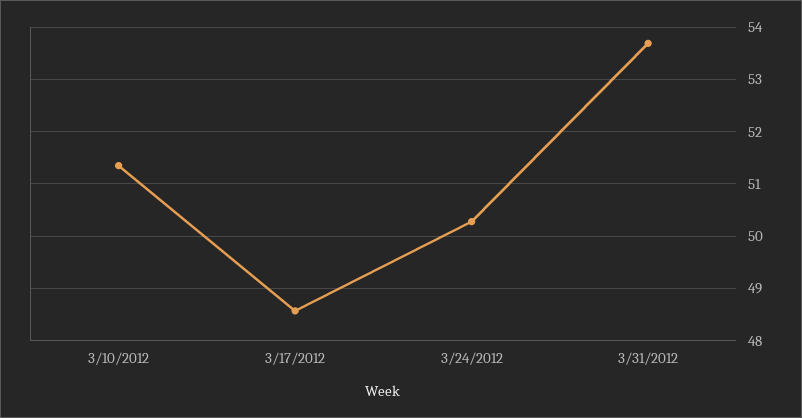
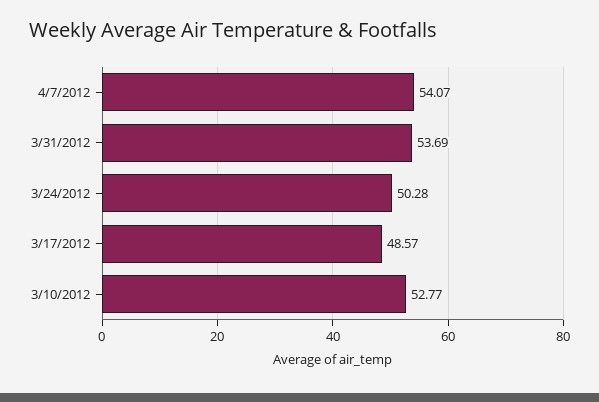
3/10/2012: 51.4 -> 52.77
4/7/2012: none -> 54.07

